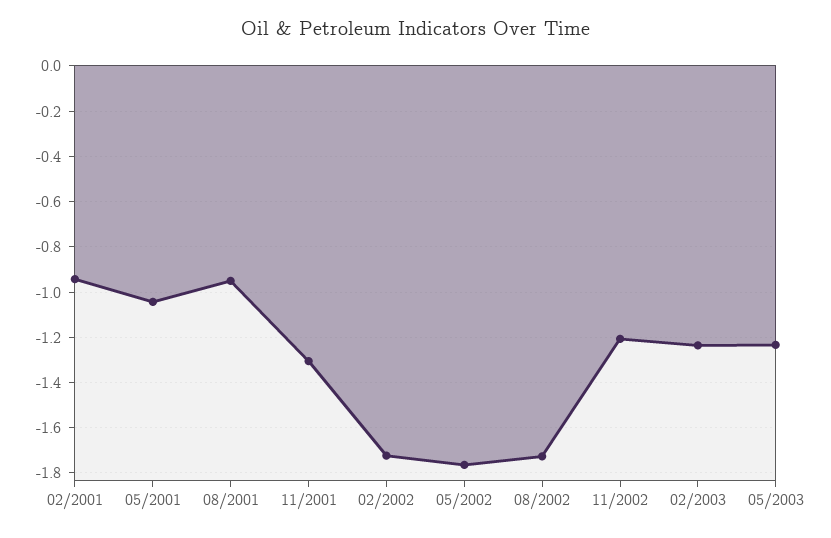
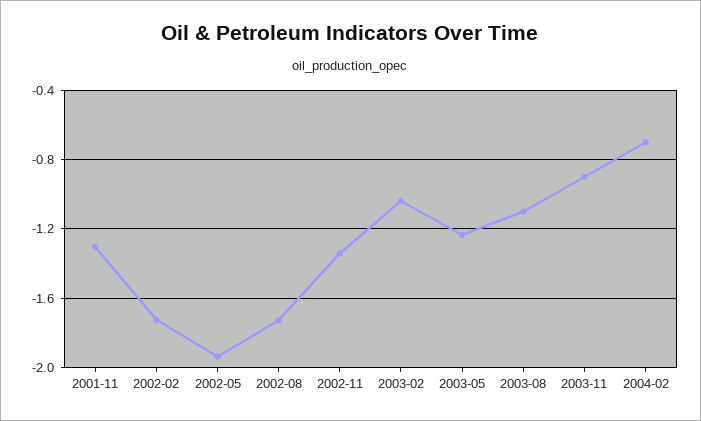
02/2001: -0.95 -> none
05/2001: -1.05 -> none
08/2001: -0.95 -> none
05/2002: -1.75 -> -1.95
11/2002: -1.2 -> -1.35
02/2003: -1.25 -> -1.05
2003-08: none -> -1.1
2003-11: none -> -0.9
2004-02: none -> -0.7

